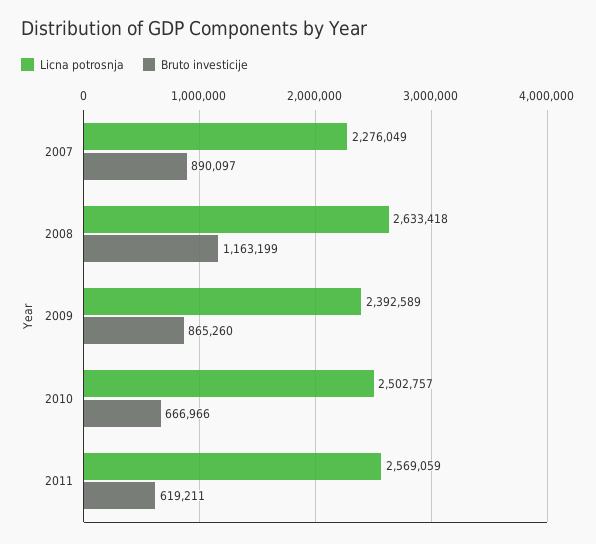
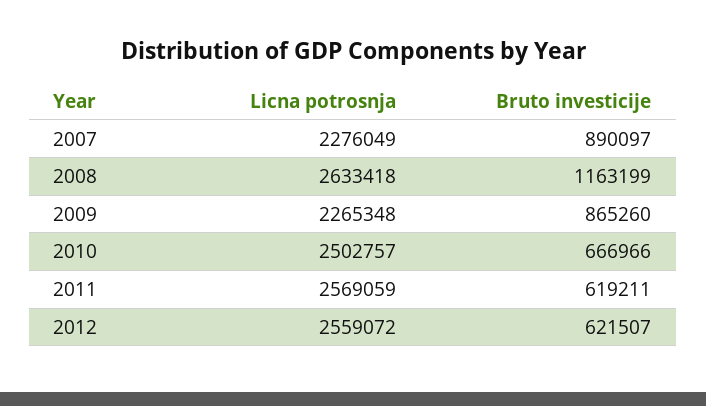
Licna potrosnja, 2009: 2392589 -> 2265348
Licna potrosnja, 2012: none -> 2559072
Bruto investicije, 2012: none -> 621507

